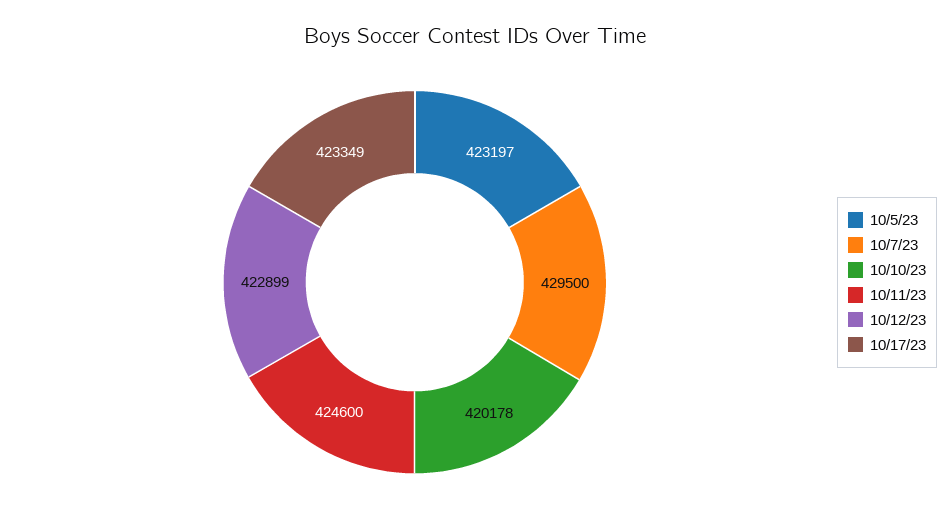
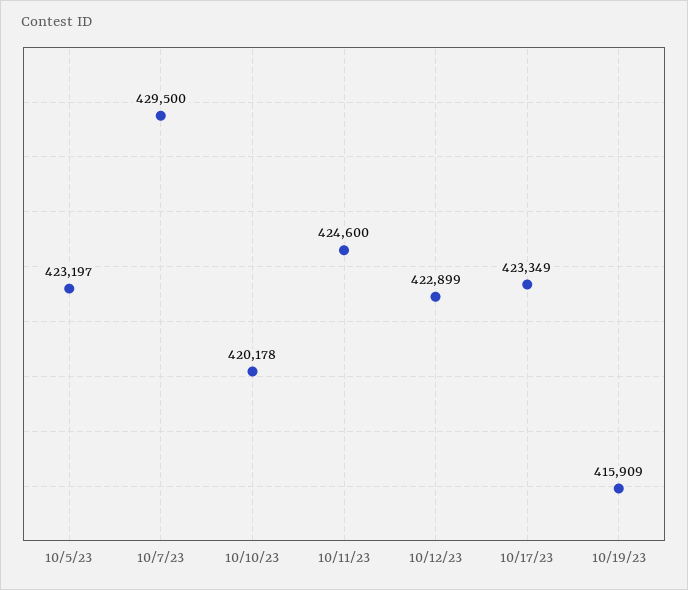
10/19/23: none -> 415909

